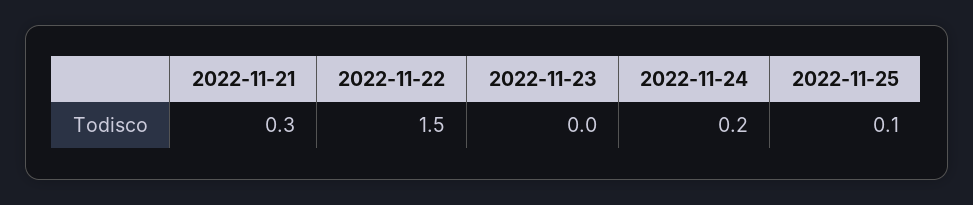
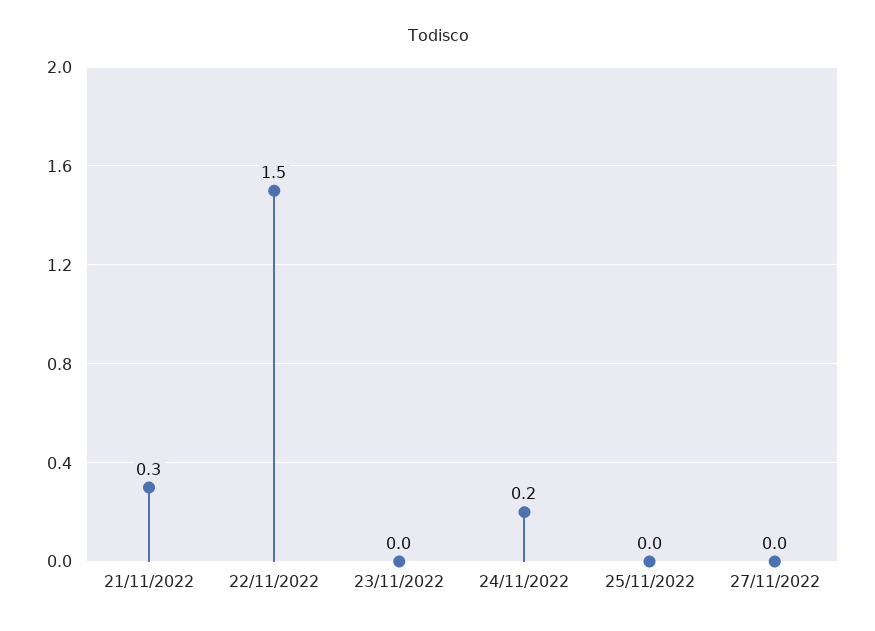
2022-11-25: 0.1 -> 0
27/11/2022: none -> 0

